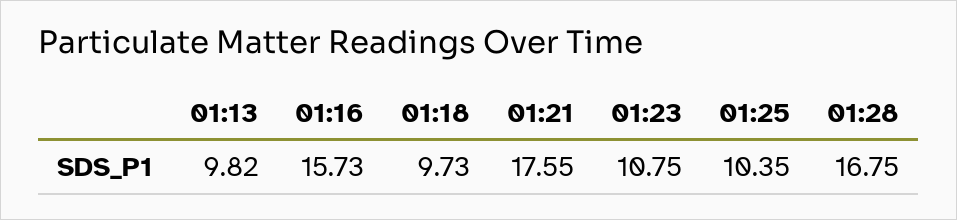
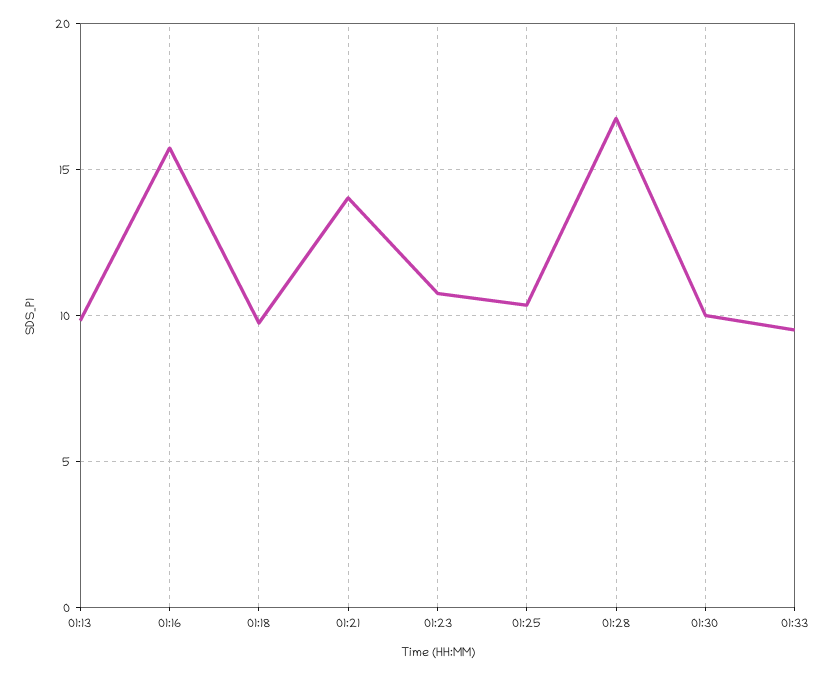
01:21: 17.55 -> 14
01:30: none -> 10
01:33: none -> 9.5

